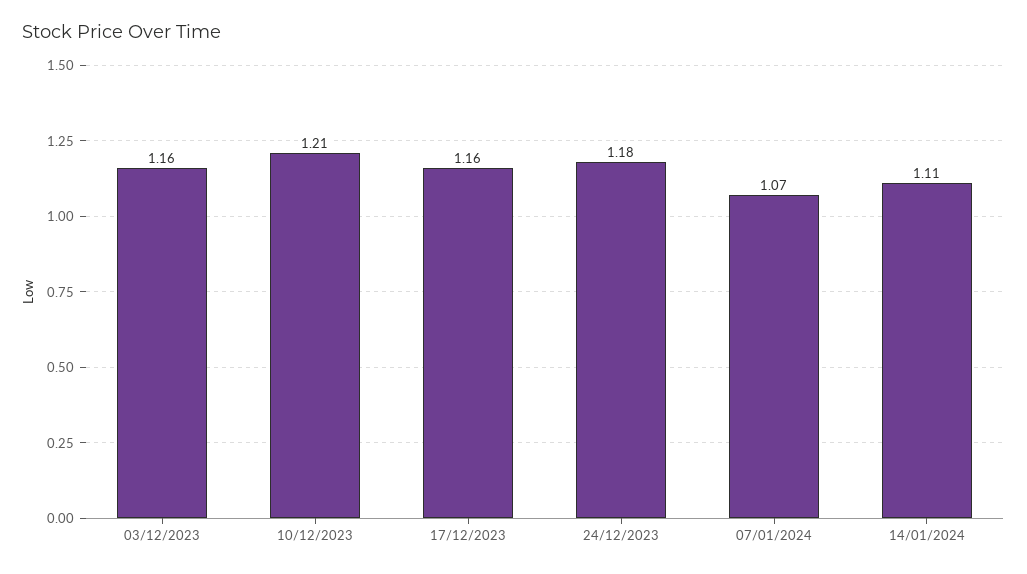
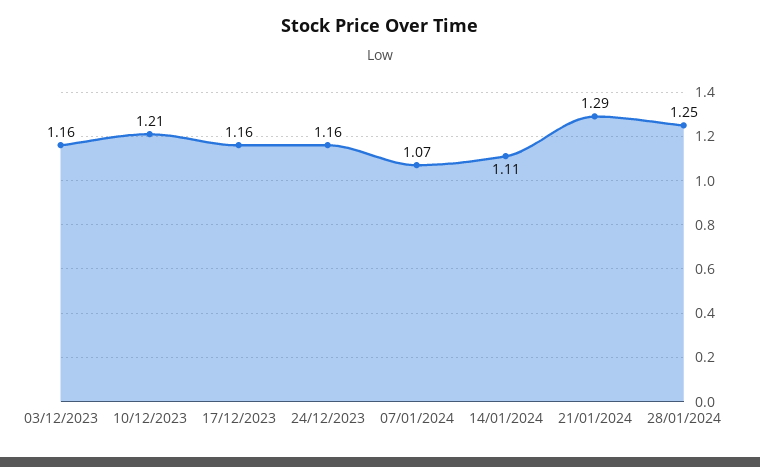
24/12/2023: 1.18 -> 1.16
21/01/2024: none -> 1.29
28/01/2024: none -> 1.25

